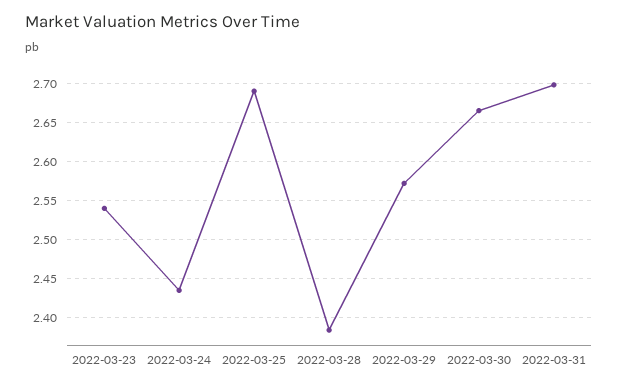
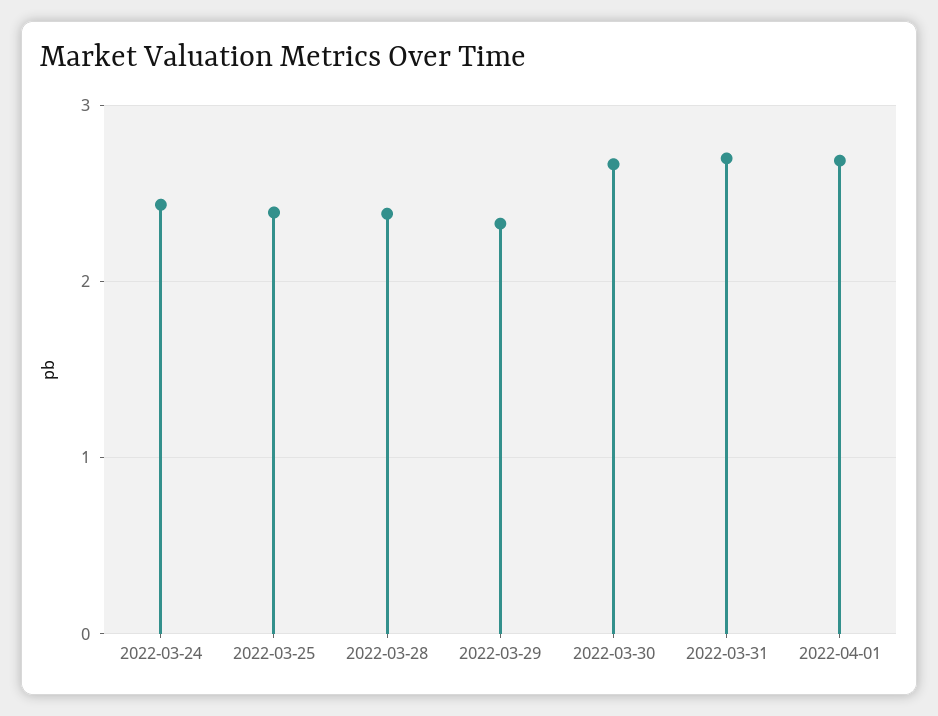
2022-03-23: 2.54 -> none
2022-03-25: 2.69 -> 2.4
2022-03-29: 2.57 -> 2.3
2022-04-01: none -> 2.7

